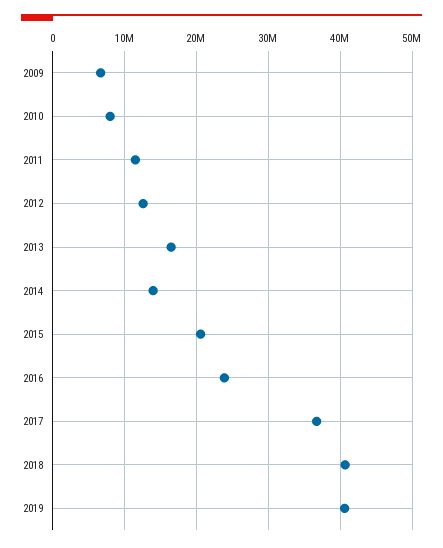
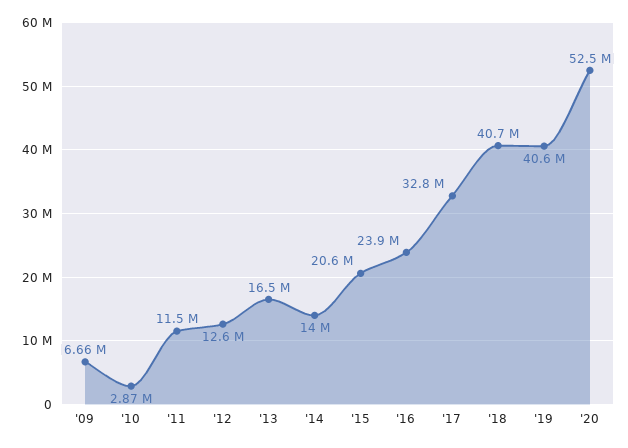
2010: 8000000 -> 2870000
2017: 37000000 -> 32800000
'20: none -> 52500000

